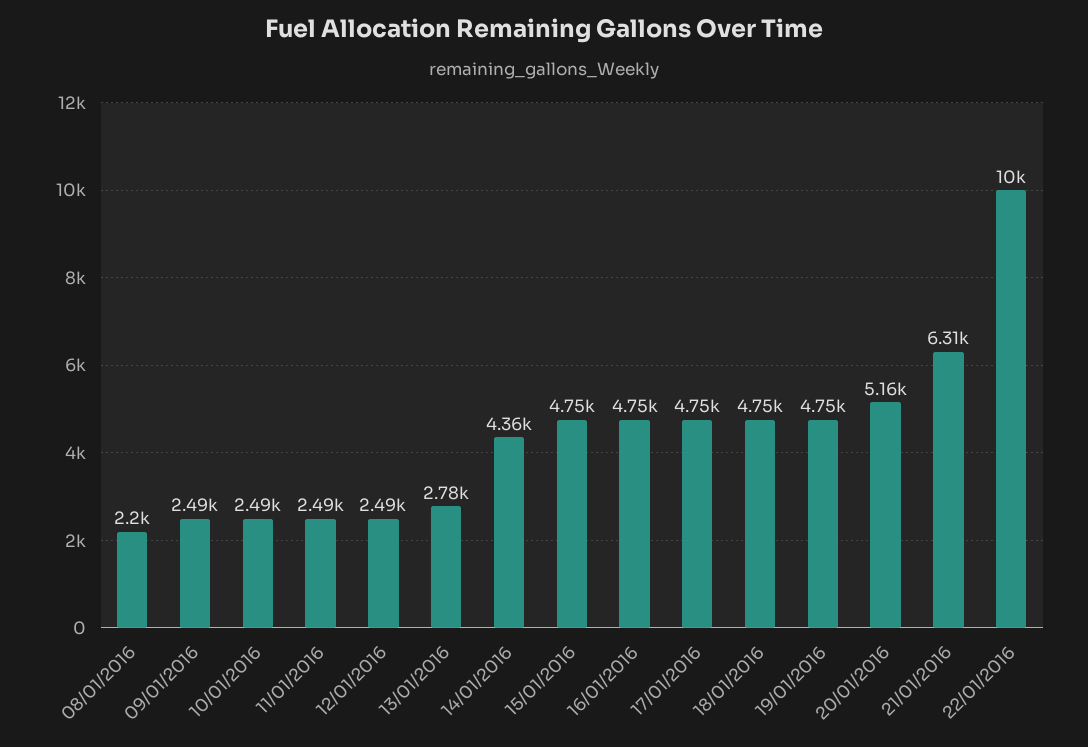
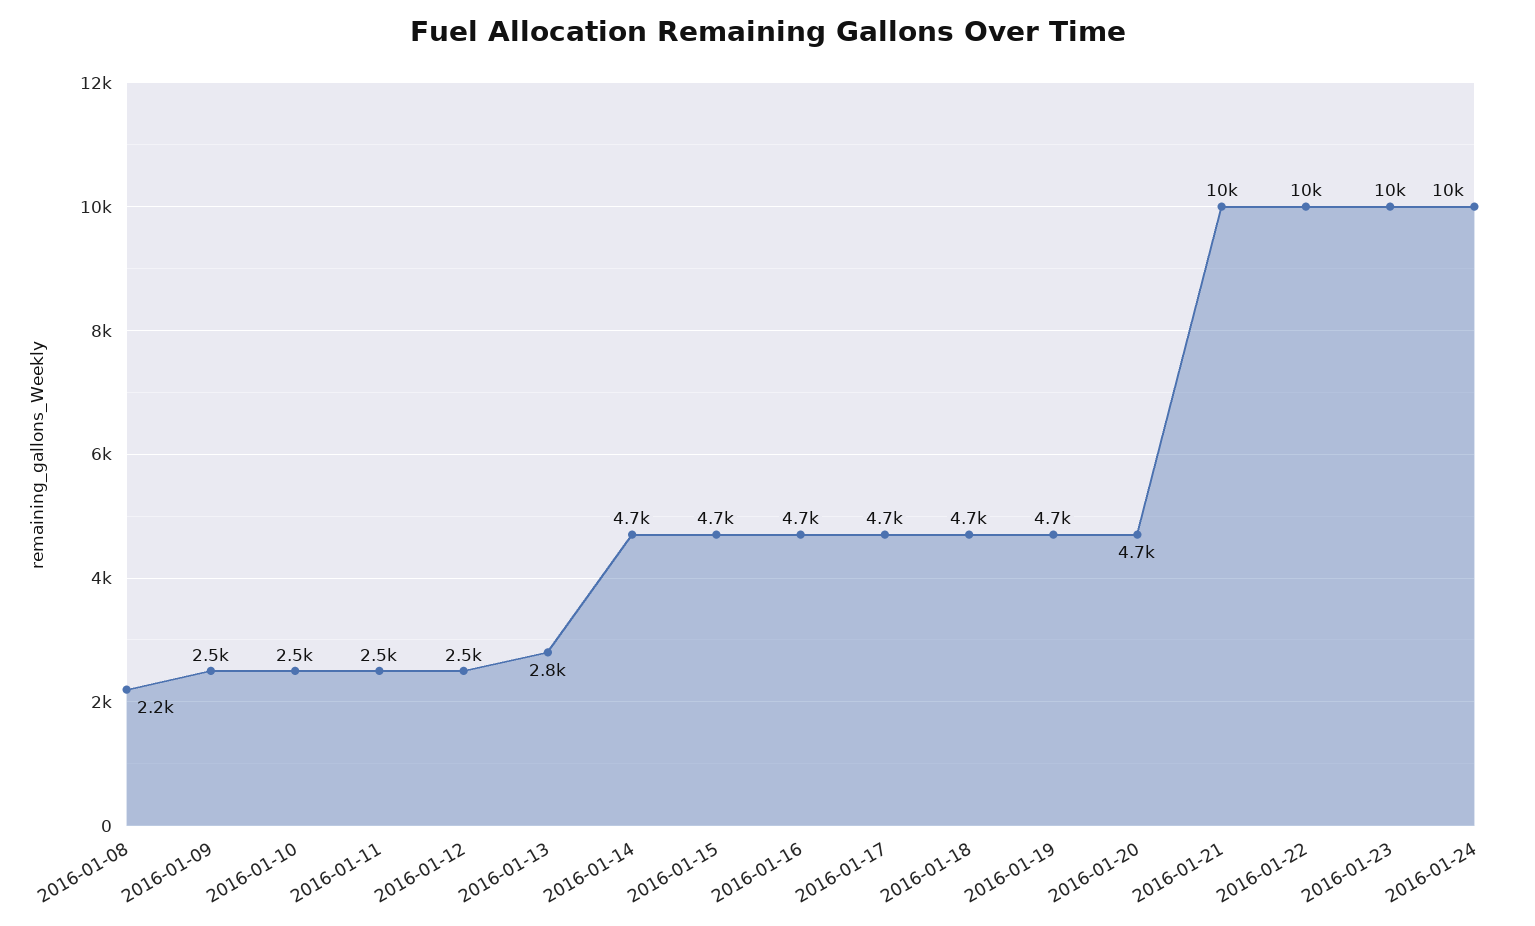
14/01/2016: 4360 -> 4700
20/01/2016: 5160 -> 4700
21/01/2016: 6310 -> 10000
2016-01-23: none -> 10000
2016-01-24: none -> 10000

